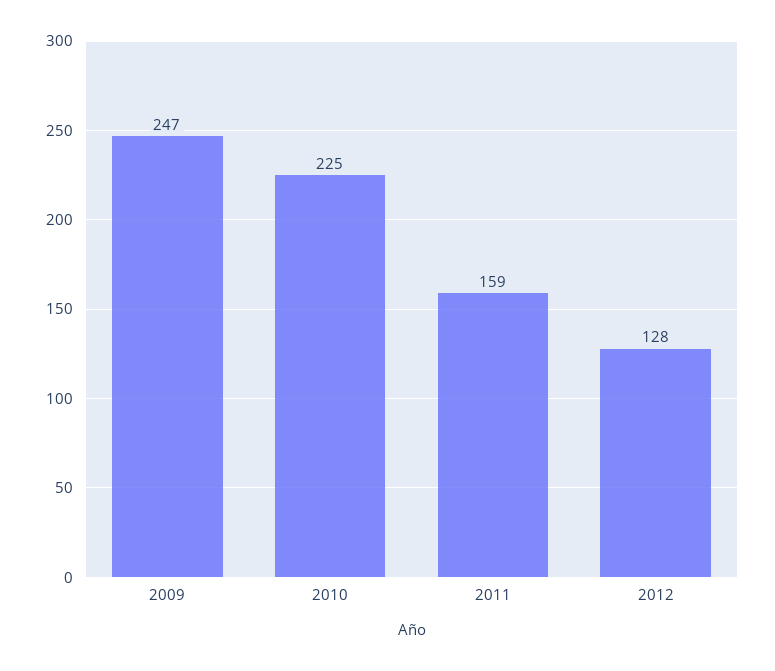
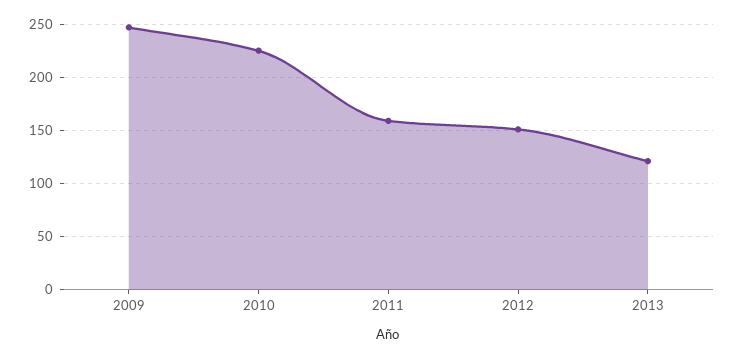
2012: 128 -> 150
2013: none -> 120

